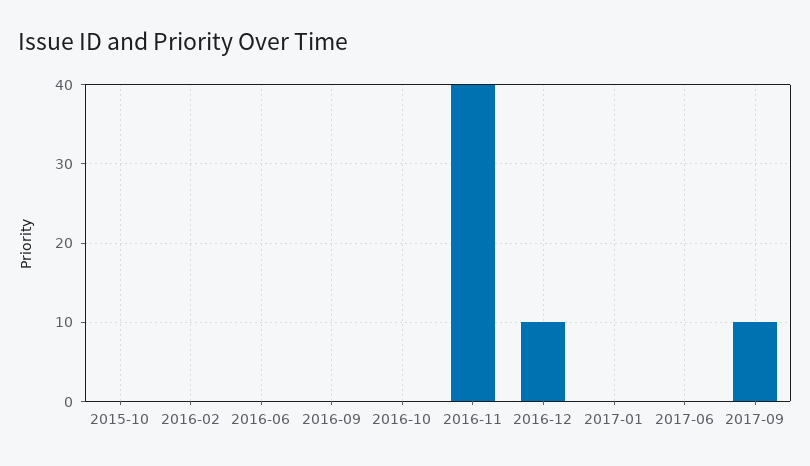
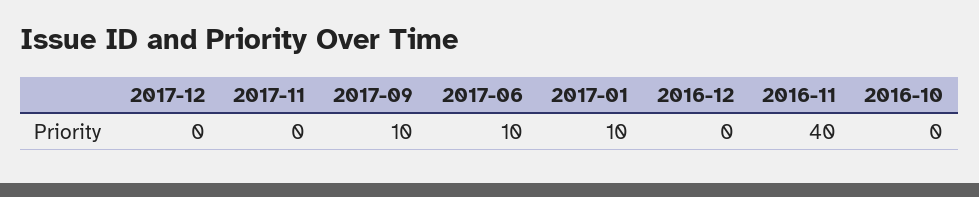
2015-10: 0 -> none
2016-02: 0 -> none
2016-06: 0 -> none
2016-09: 0 -> none
2016-12: 10 -> 0
2017-01: 0 -> 10
2017-06: 0 -> 10
2017-12: none -> 0
2017-11: none -> 0

